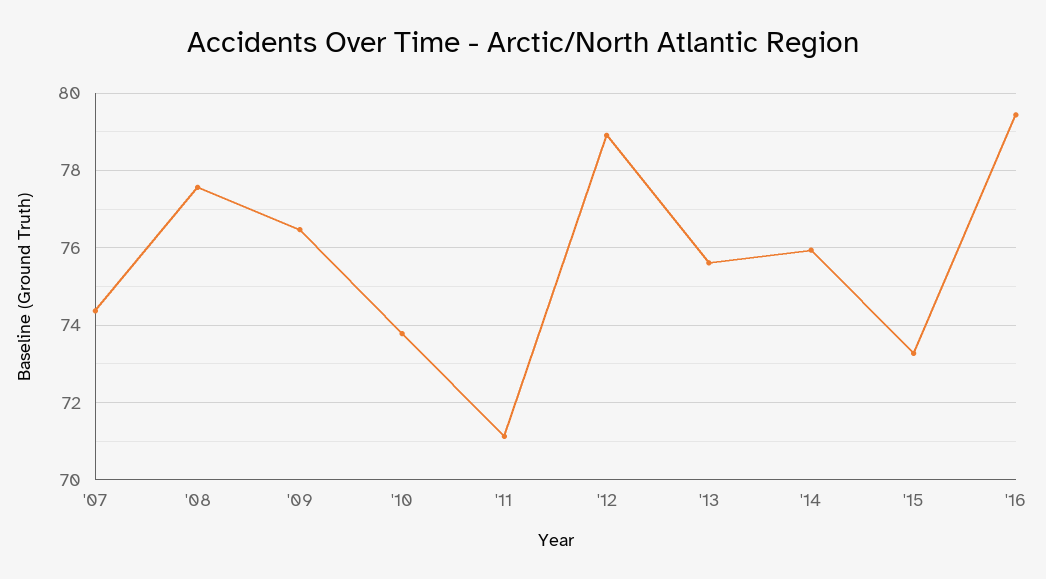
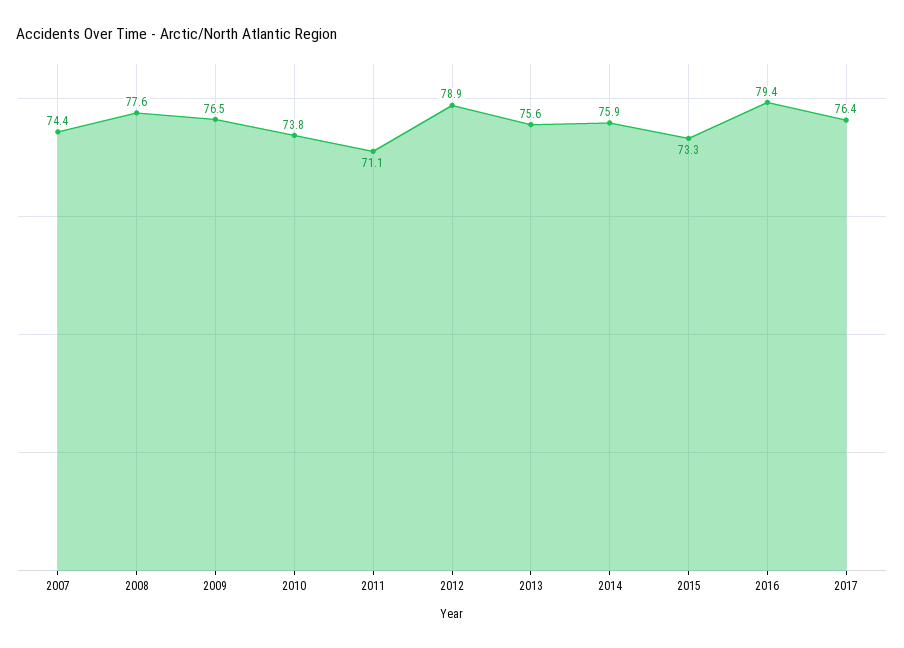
2017: none -> 76.4

